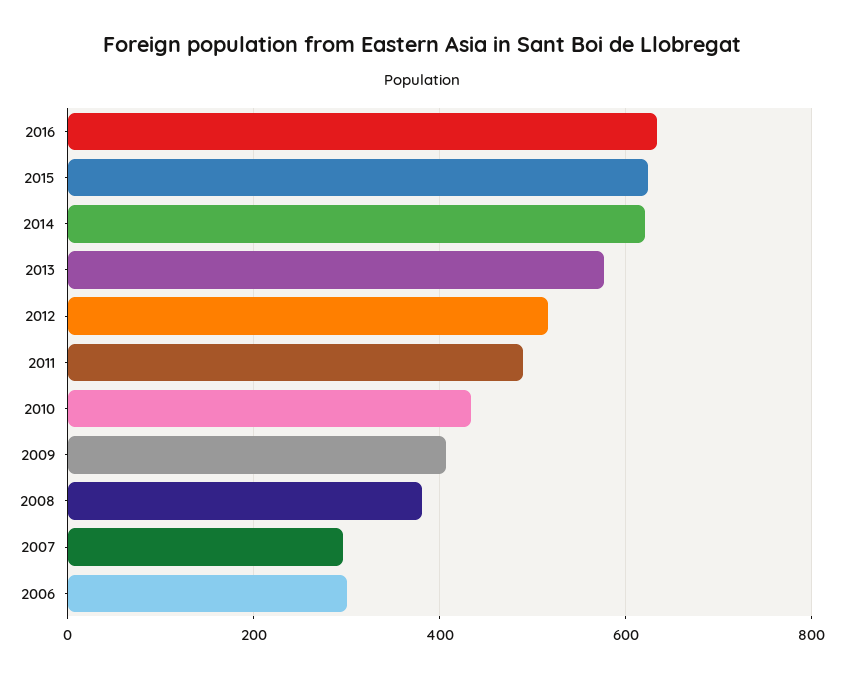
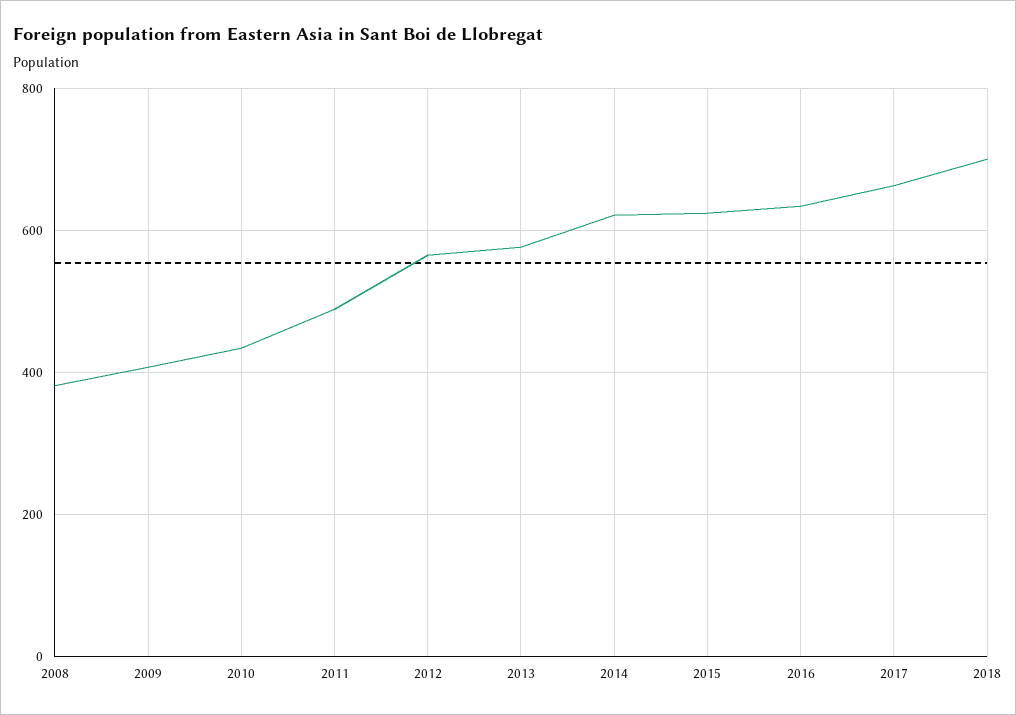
2012: 520 -> 560
2007: 300 -> none
2006: 300 -> none
2017: none -> 660
2018: none -> 700

